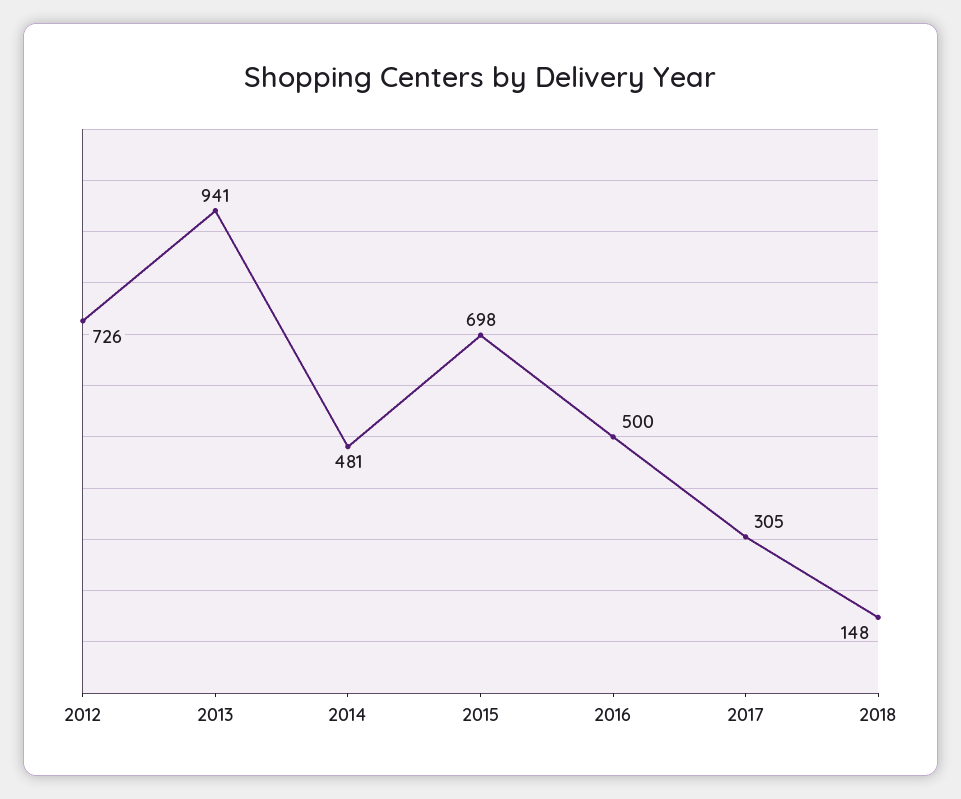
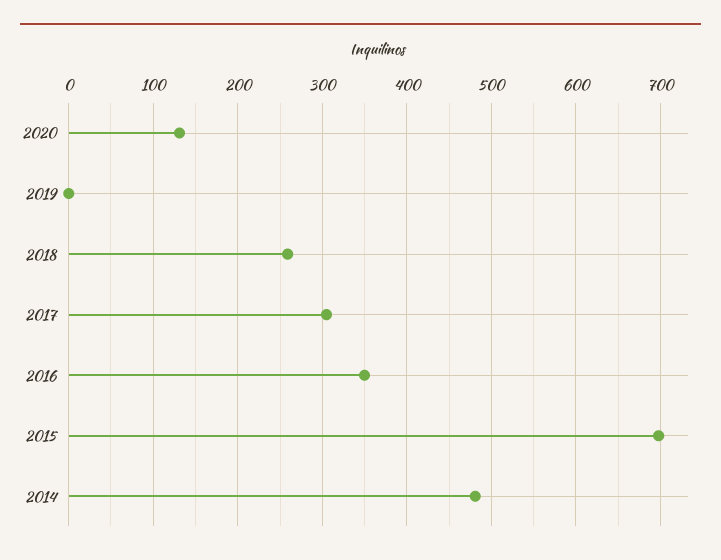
2012: 726 -> none
2013: 941 -> none
2016: 500 -> 350
2018: 148 -> 260
2020: none -> 130
2019: none -> 0

